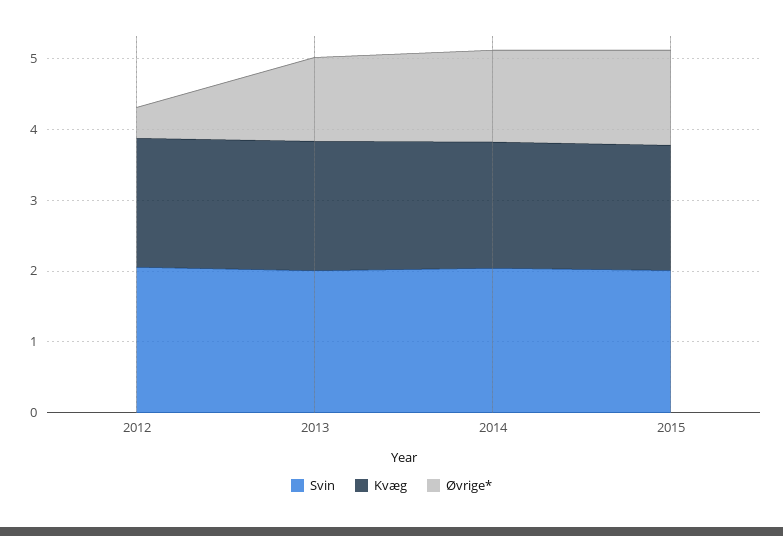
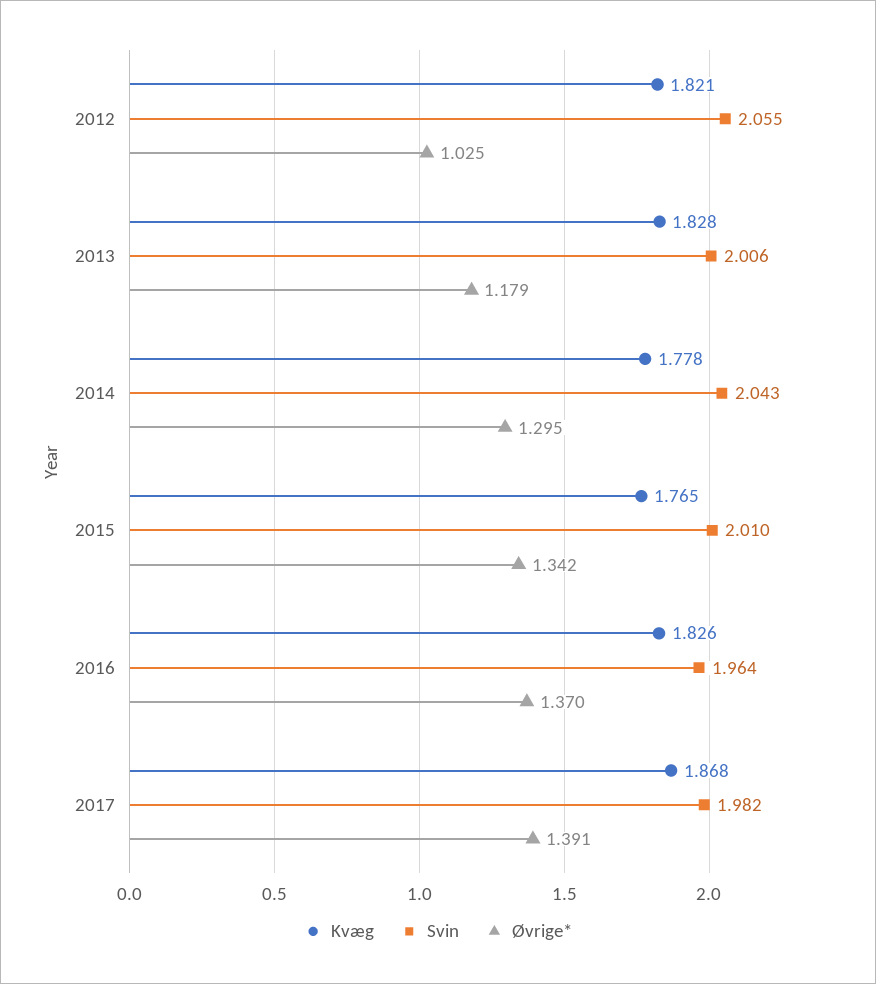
Øvrige*, 2012: 0.4 -> 1.025
Kvæg, 2016: none -> 1.826
Svin, 2016: none -> 1.964
Øvrige*, 2016: none -> 1.37
Kvæg, 2017: none -> 1.868
Svin, 2017: none -> 1.982
Øvrige*, 2017: none -> 1.391

